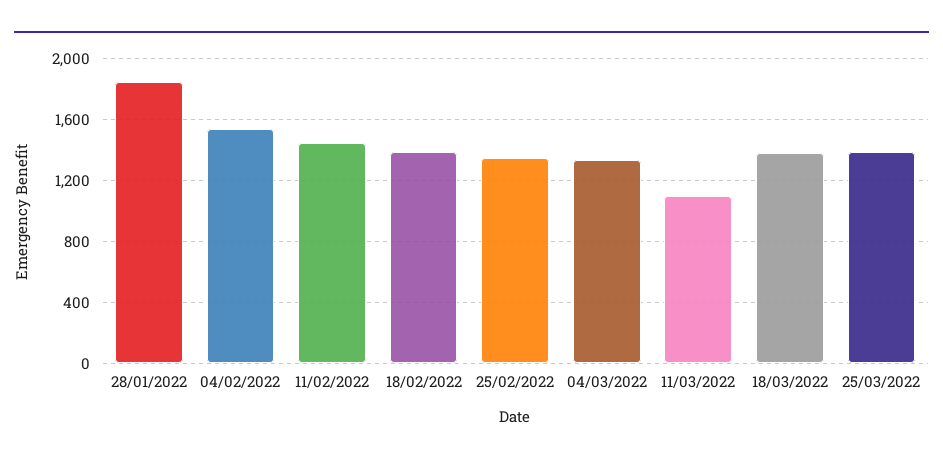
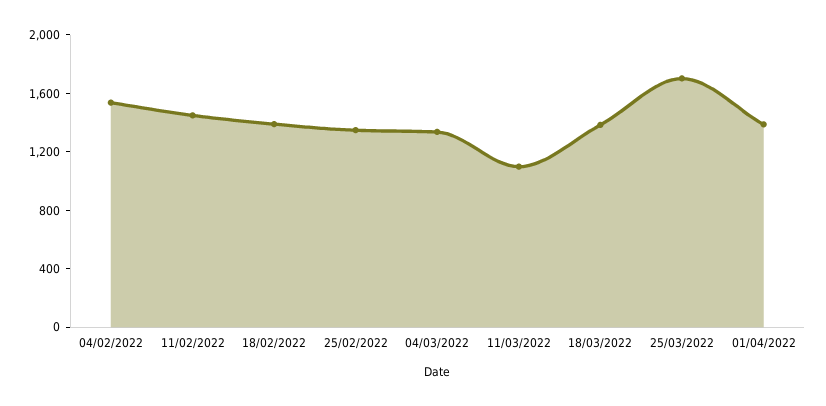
28/01/2022: 1850 -> none
25/03/2022: 1400 -> 1700
01/04/2022: none -> 1400

